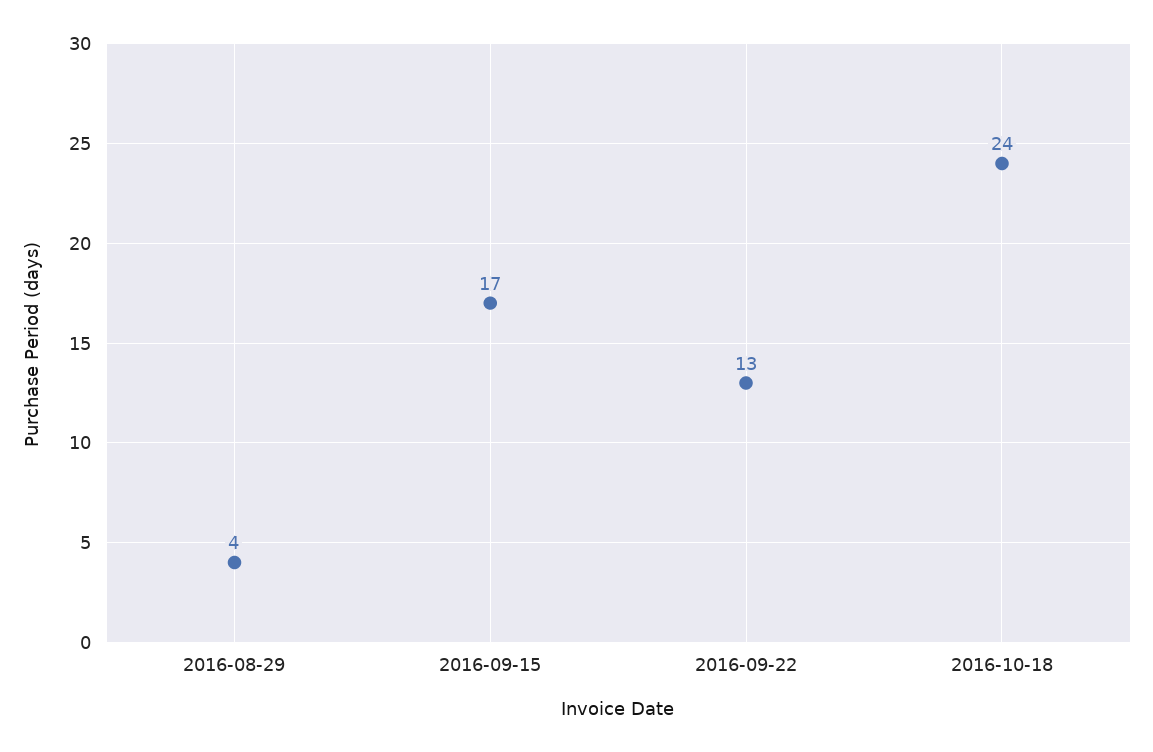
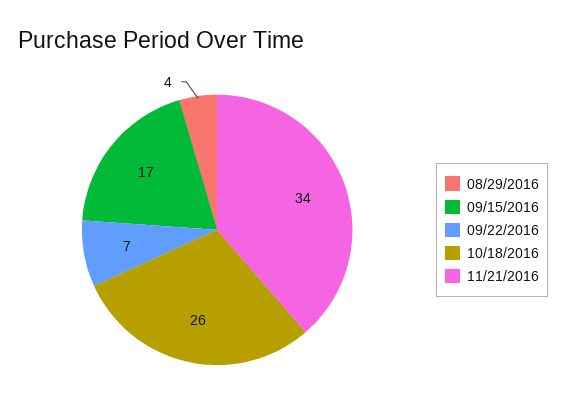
2016-09-22: 13 -> 7
2016-10-18: 24 -> 26
11/21/2016: none -> 34

